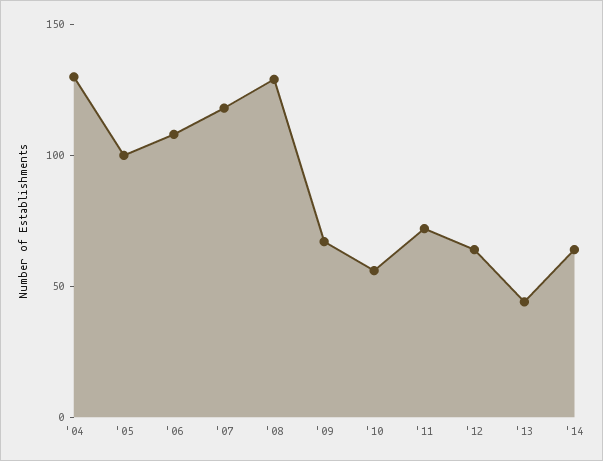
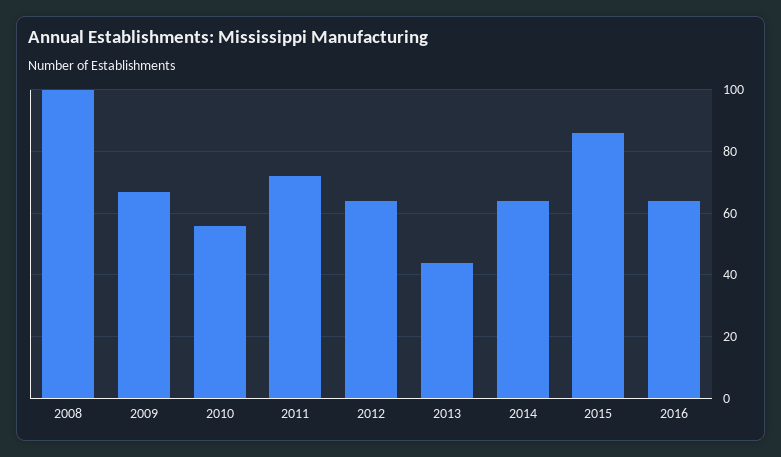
'04: 130 -> none
'05: 100 -> none
'06: 110 -> none
'07: 120 -> none
'08: 130 -> 100
2015: none -> 85
2016: none -> 65

